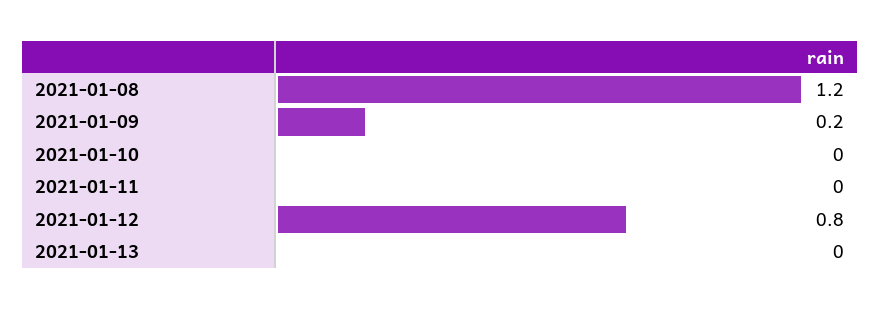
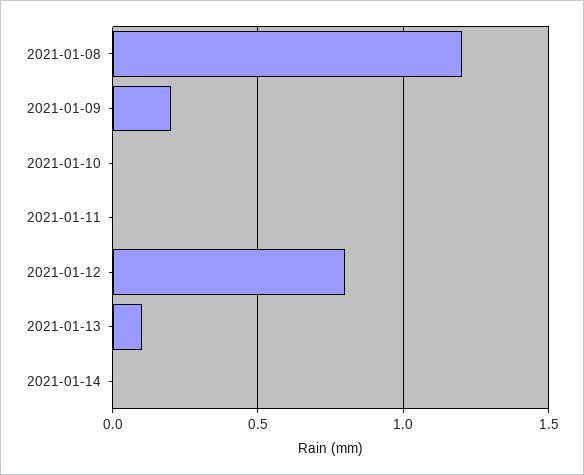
2021-01-13: 0 -> 0.1
2021-01-14: none -> 0

